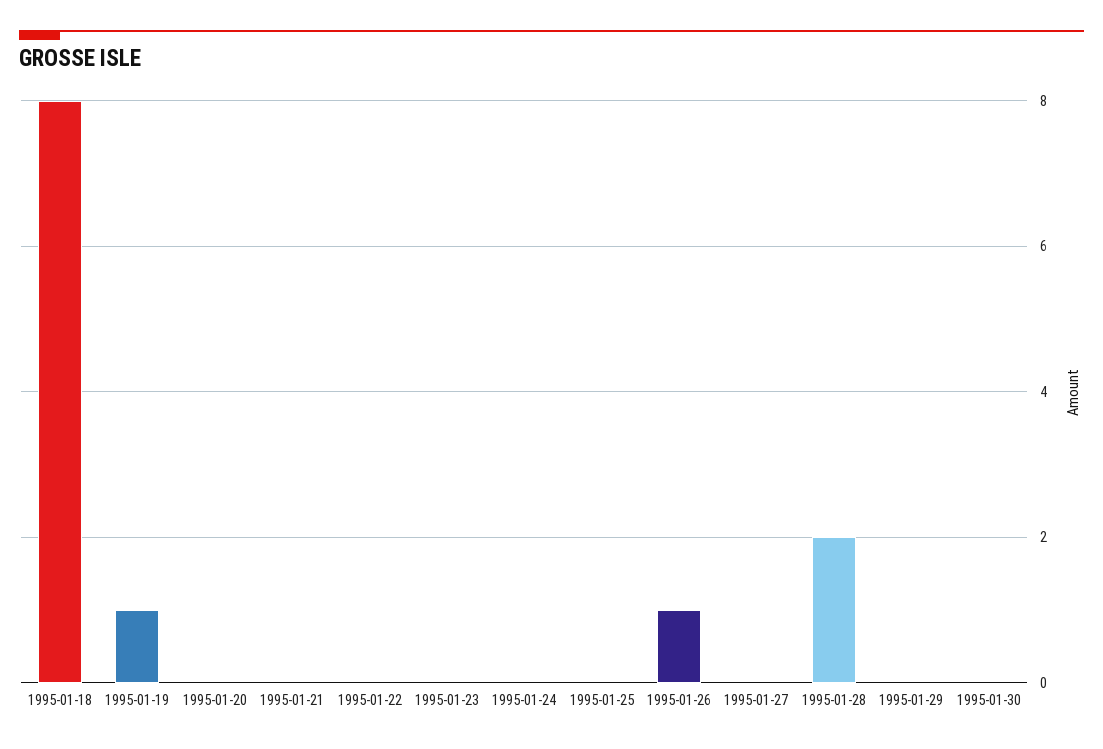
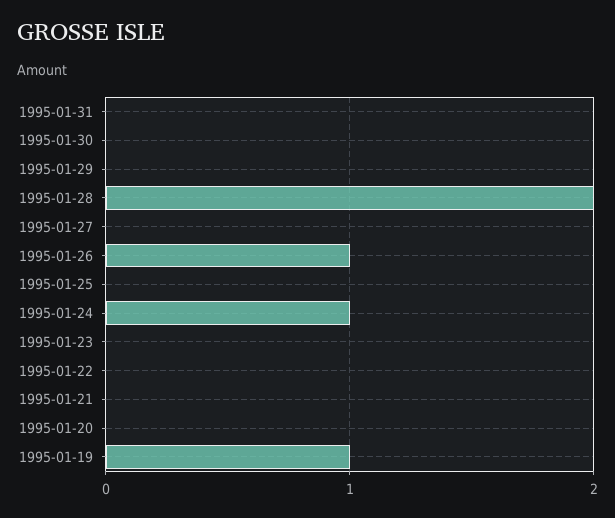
1995-01-18: 8 -> none
1995-01-24: 0 -> 1
1995-01-31: none -> 0

